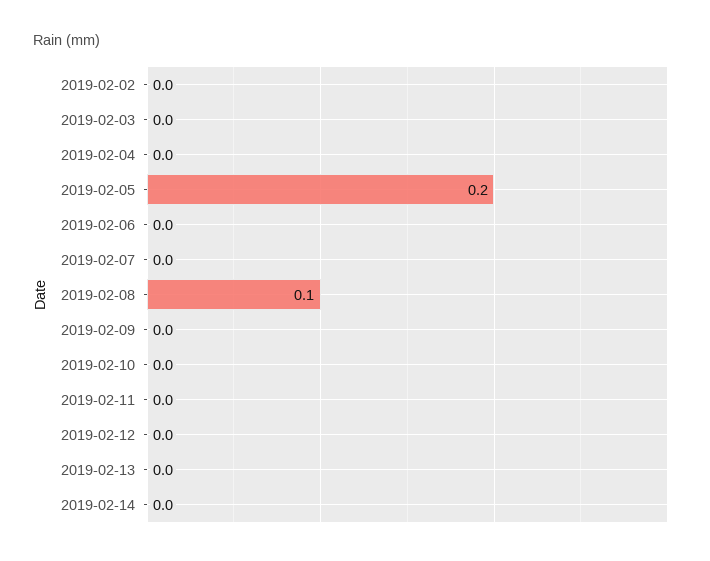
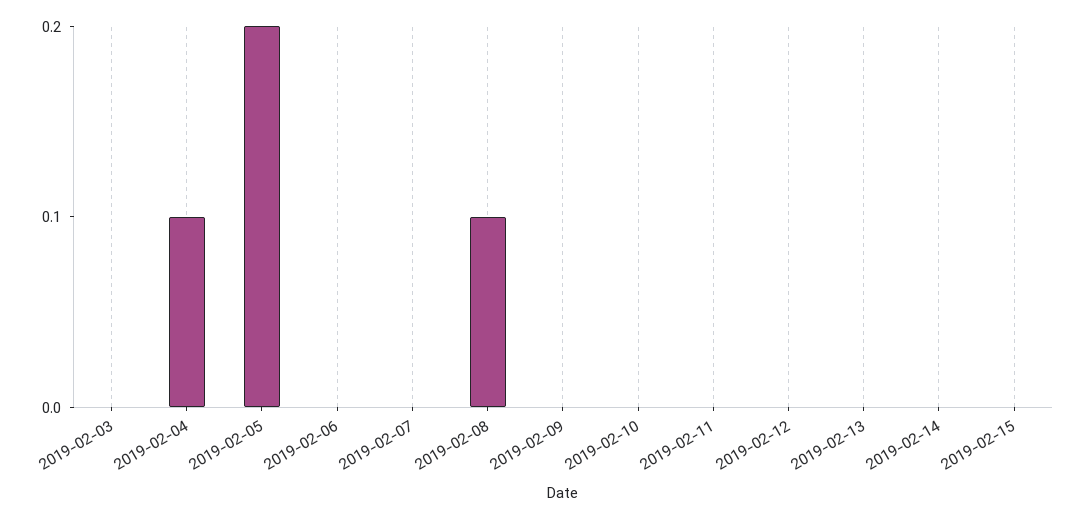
2019-02-02: 0 -> none
2019-02-04: 0 -> 0.1
2019-02-15: none -> 0

